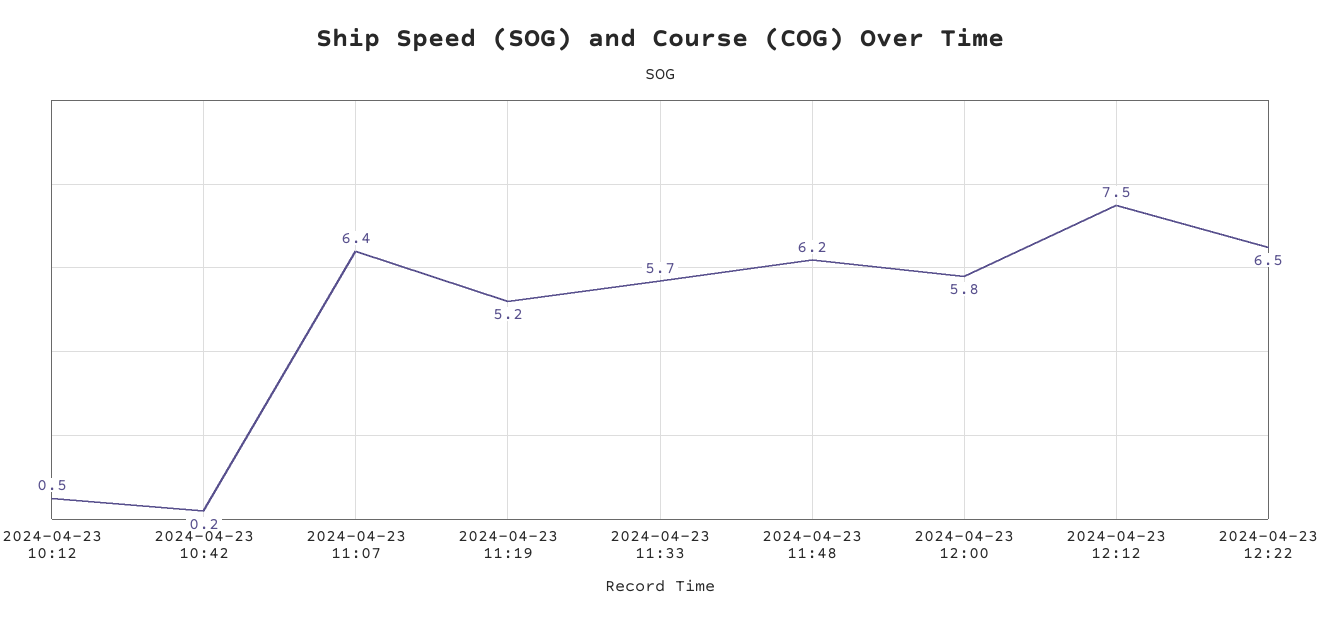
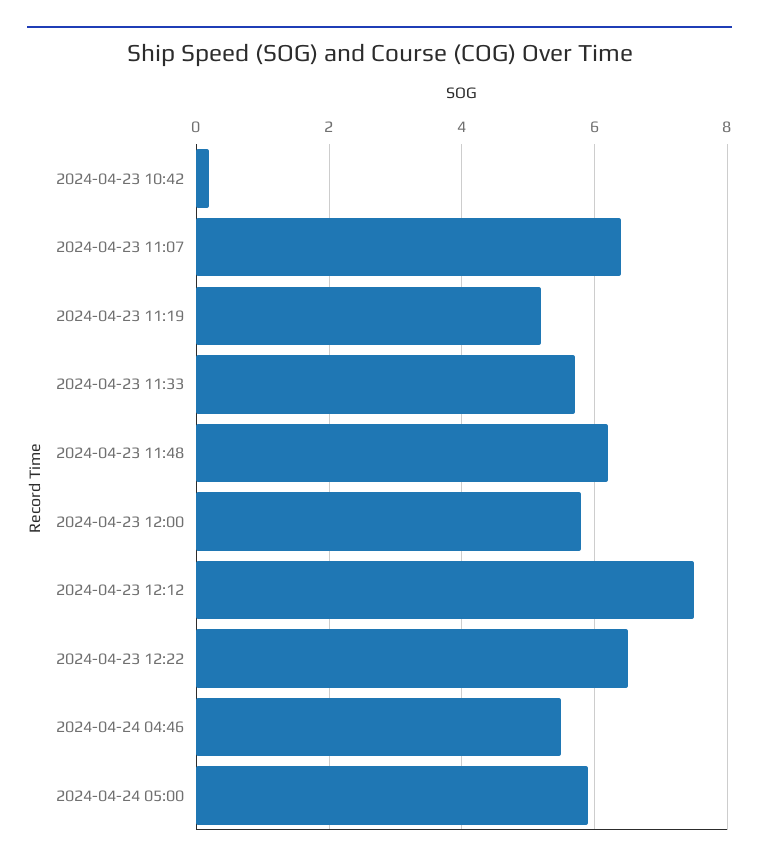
2024-04-23 10:12: 0.5 -> none
2024-04-24 04:46: none -> 5.5
2024-04-24 05:00: none -> 6

